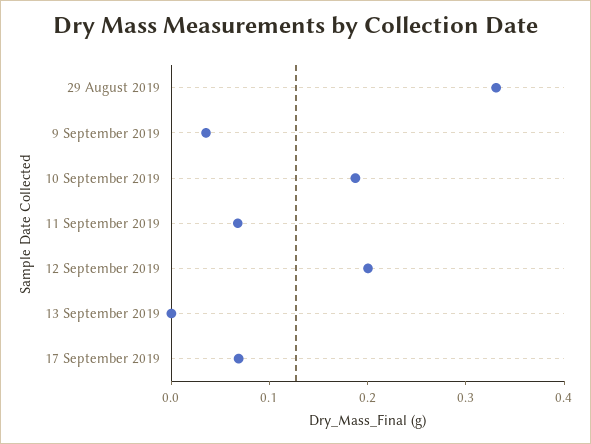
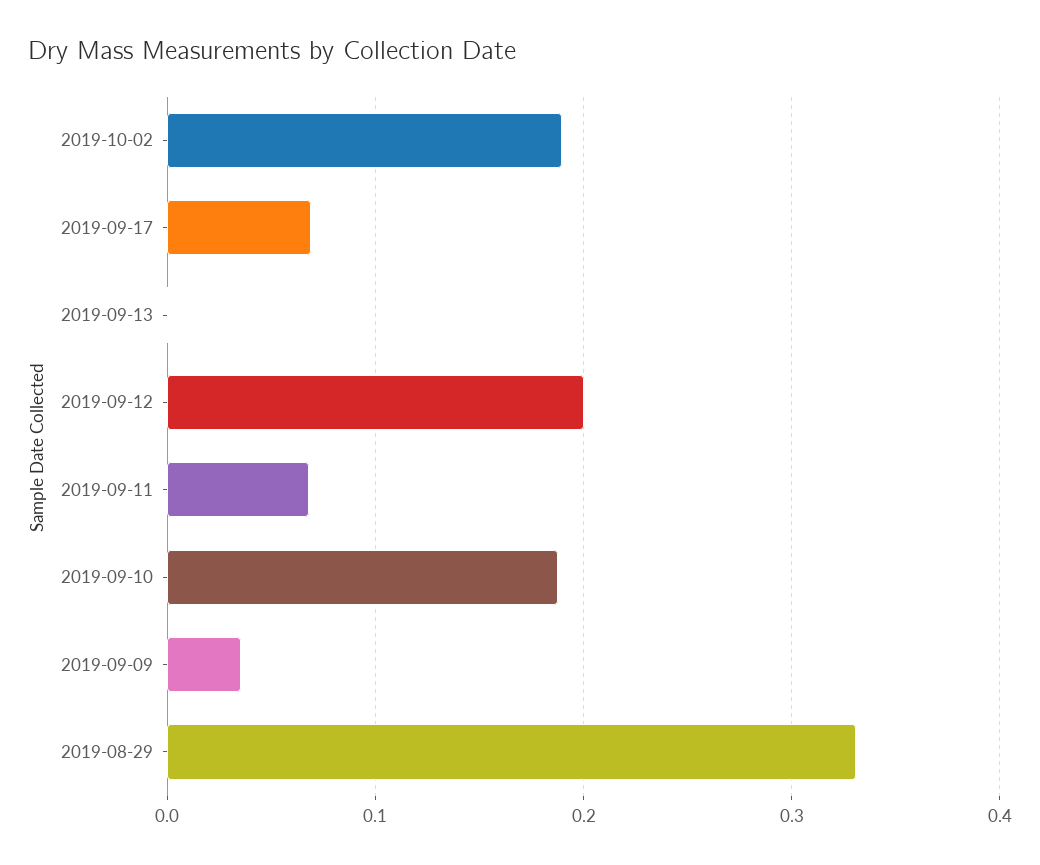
2019-10-02: none -> 0.19

